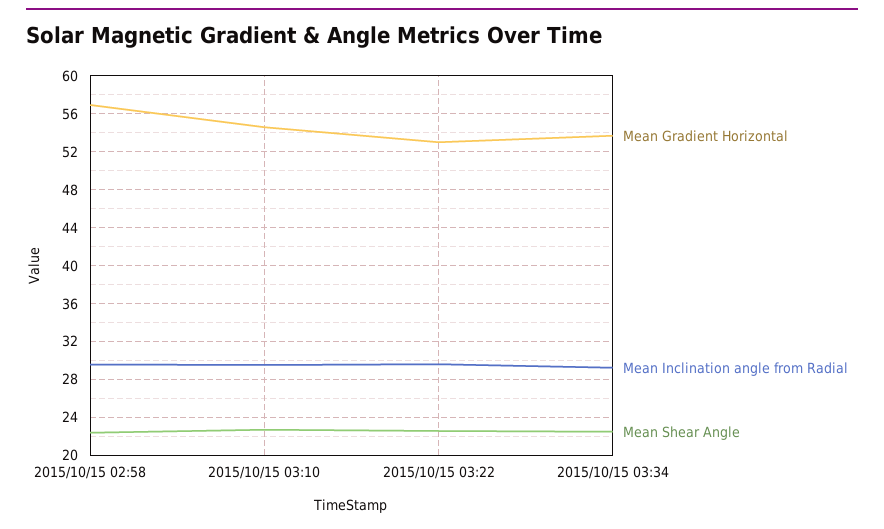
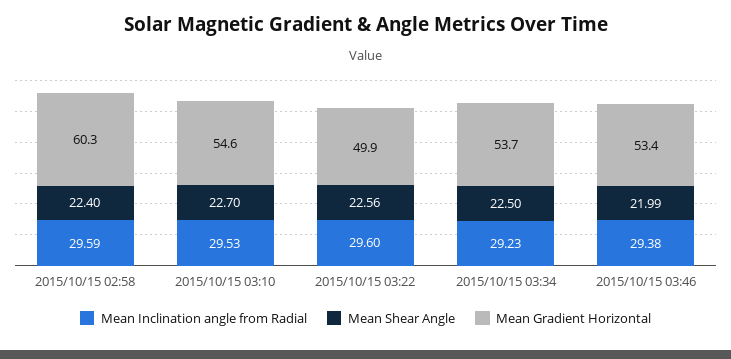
Mean Gradient Horizontal, 2015/10/15 02:58: 57 -> 60.3
Mean Gradient Horizontal, 2015/10/15 03:22: 53 -> 49.9
Mean Inclination angle from Radial, 2015/10/15 03:46: none -> 29.38
Mean Shear Angle, 2015/10/15 03:46: none -> 21.99
Mean Gradient Horizontal, 2015/10/15 03:46: none -> 53.4

